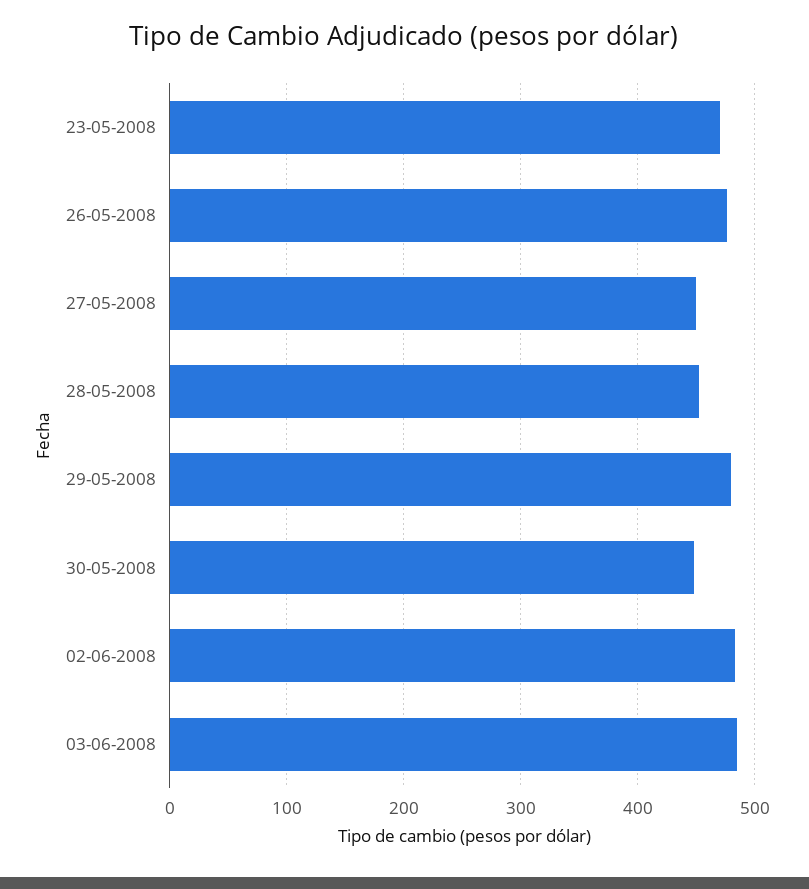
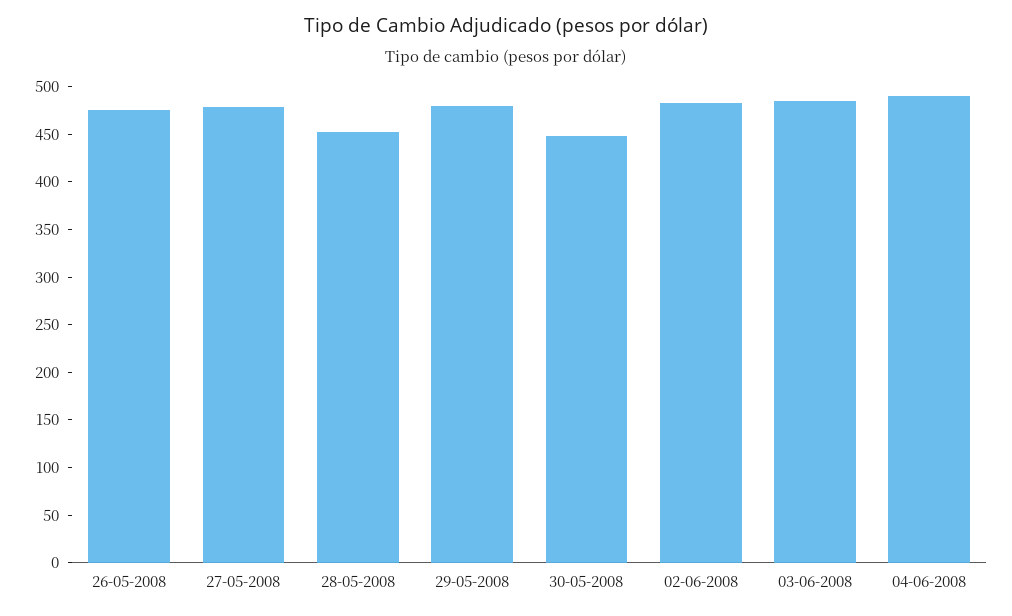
23-05-2008: 470 -> none
27-05-2008: 450 -> 480
04-06-2008: none -> 490

